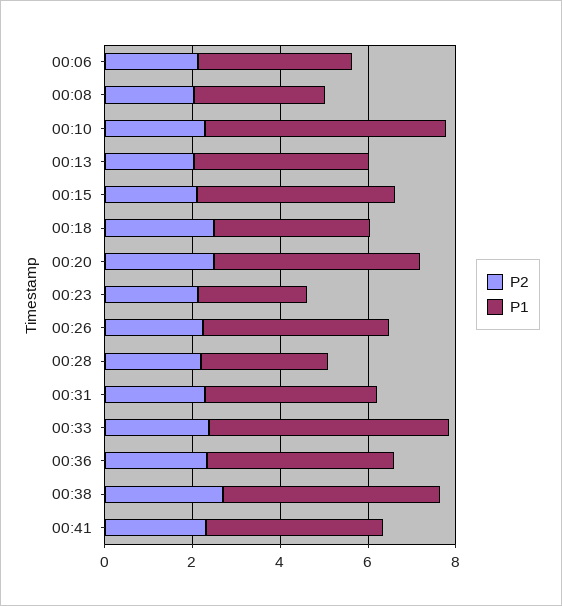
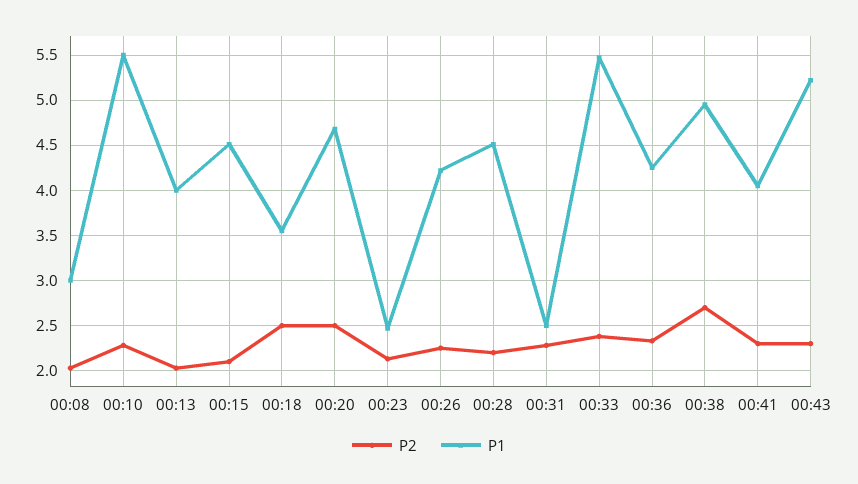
P2, 00:06: 2 -> none
P1, 00:06: 3.5 -> none
P1, 00:28: 3 -> 4.5
P1, 00:31: 4 -> 2.5
P2, 00:43: none -> 2.3
P1, 00:43: none -> 5.2

